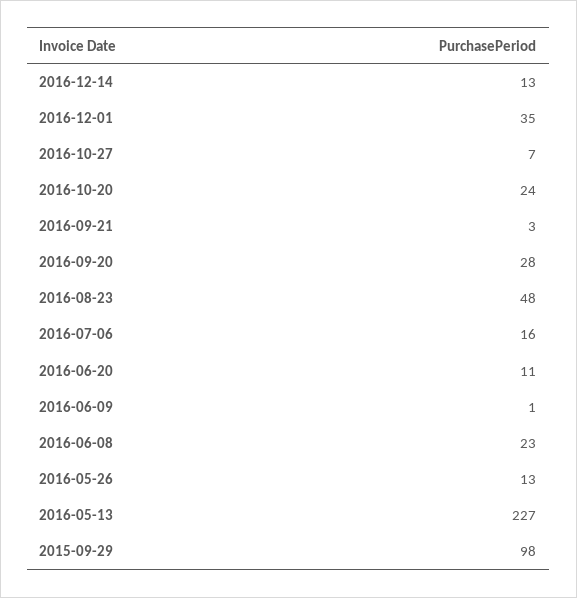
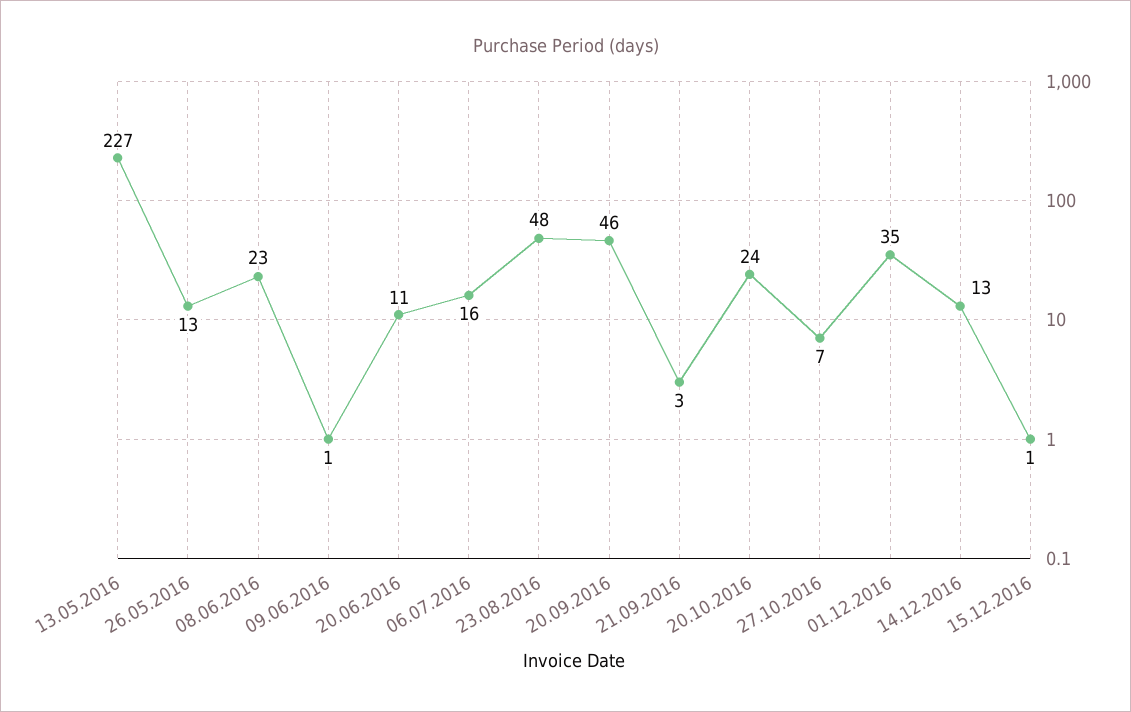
2016-09-20: 28 -> 46
2015-09-29: 98 -> none
15.12.2016: none -> 1

